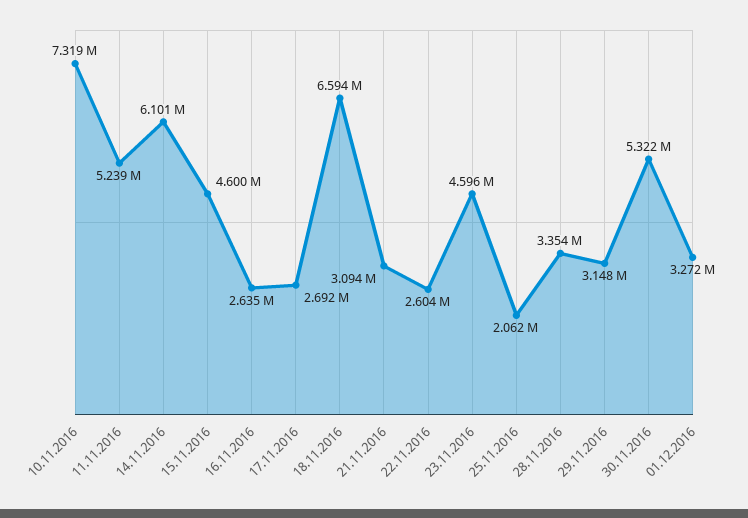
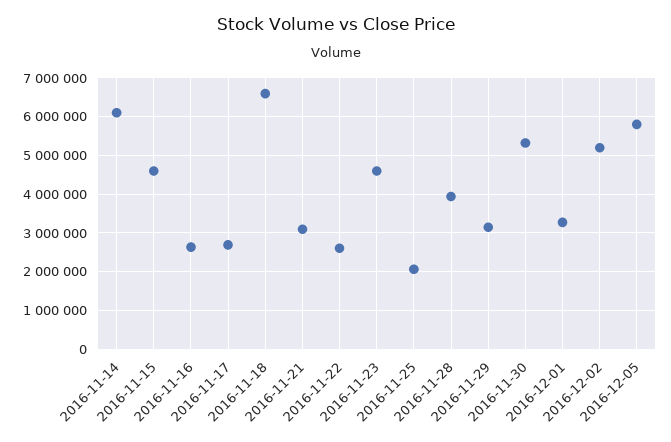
10.11.2016: 7319000 -> none
11.11.2016: 5239000 -> none
28.11.2016: 3354000 -> 4000000
2016-12-02: none -> 5200000
2016-12-05: none -> 5800000

